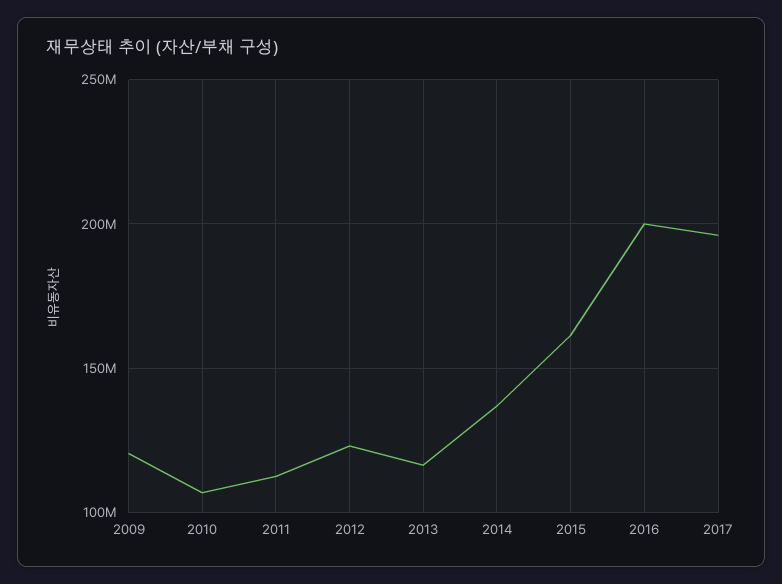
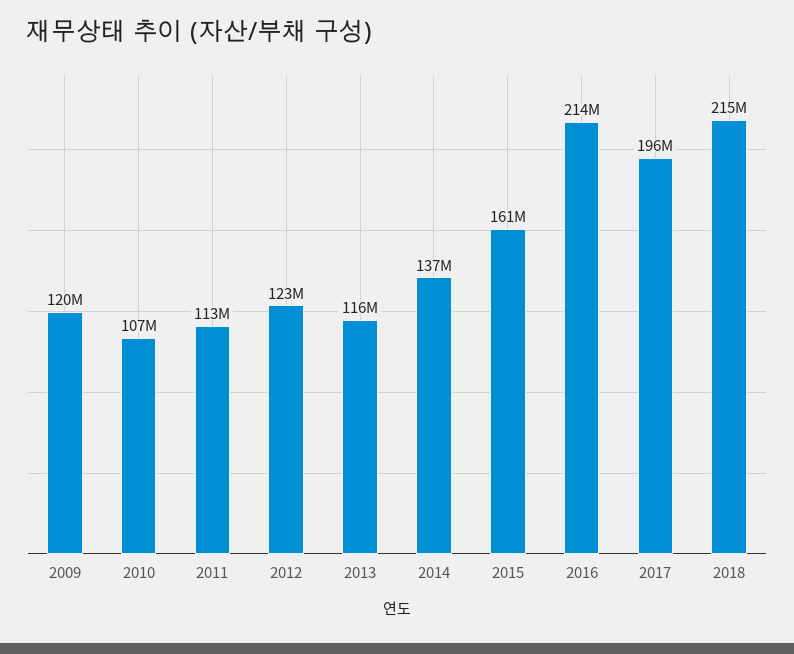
2016: 200000000 -> 214000000
2018: none -> 215000000

